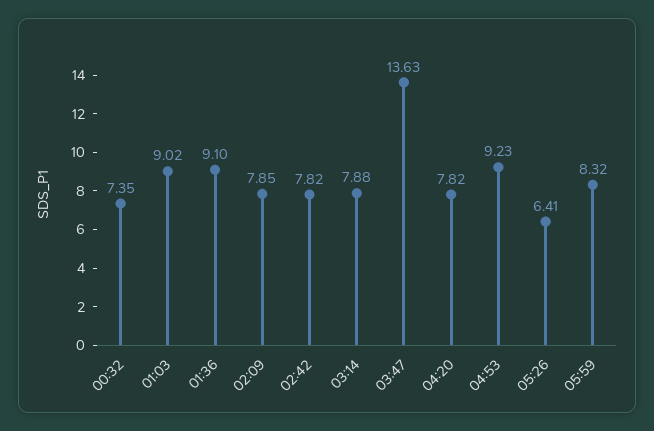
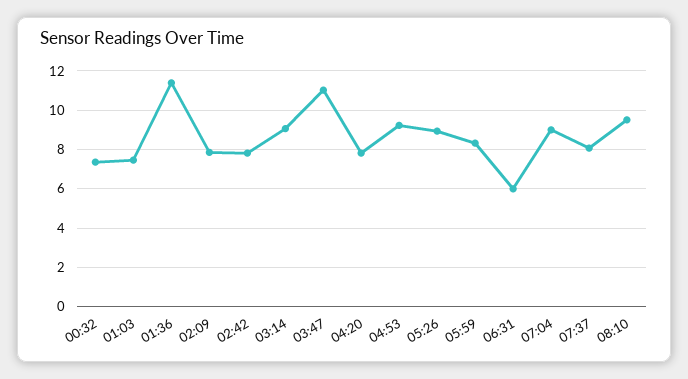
01:03: 9.02 -> 7.5
01:36: 9.1 -> 11.5
03:14: 7.88 -> 9
03:47: 13.63 -> 11
05:26: 6.41 -> 9
06:31: none -> 6
07:04: none -> 9
07:37: none -> 8
08:10: none -> 9.5

